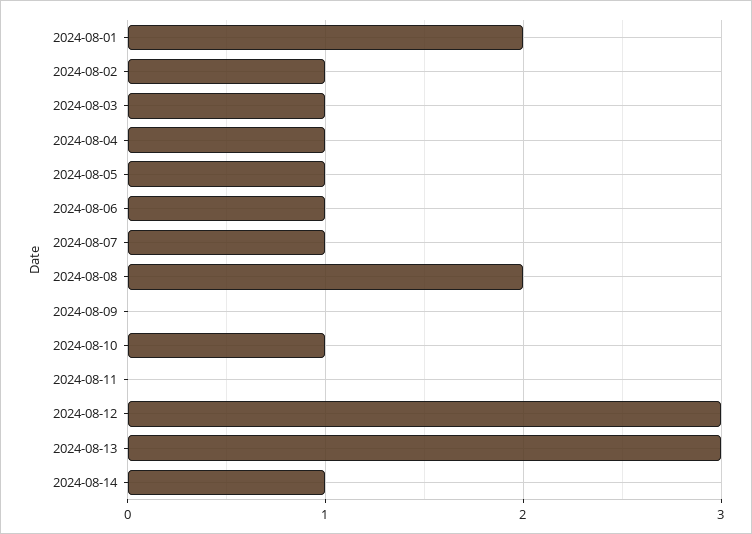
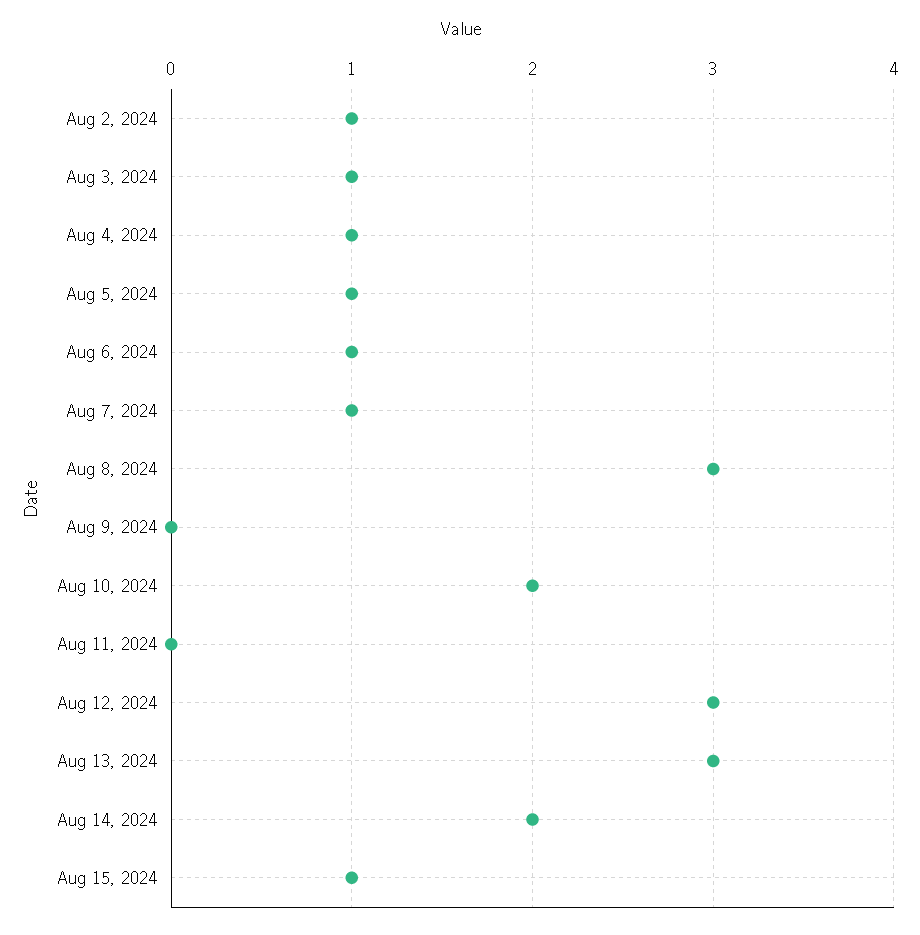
2024-08-01: 2 -> none
2024-08-08: 2 -> 3
2024-08-10: 1 -> 2
2024-08-14: 1 -> 2
Aug 15, 2024: none -> 1

